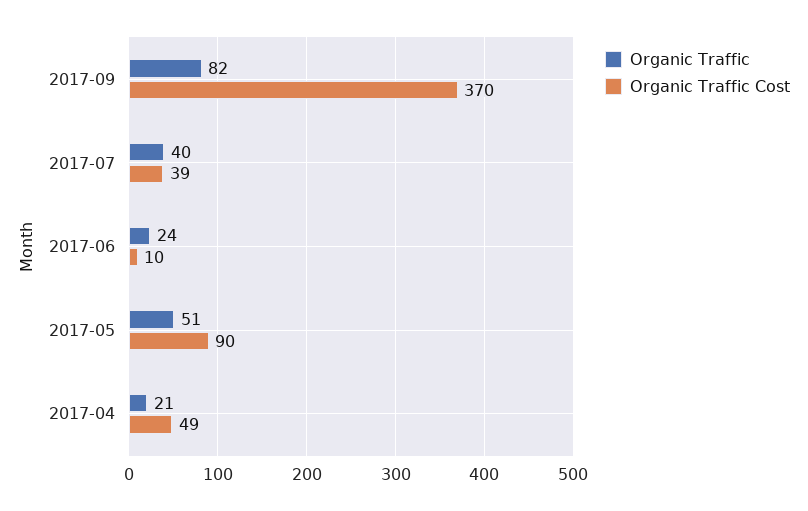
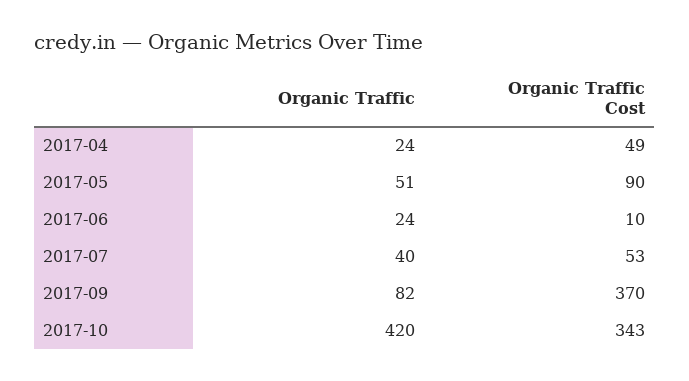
Organic Traffic Cost, 2017-07: 39 -> 53
Organic Traffic, 2017-04: 21 -> 24
Organic Traffic, 2017-10: none -> 420
Organic Traffic Cost, 2017-10: none -> 343

